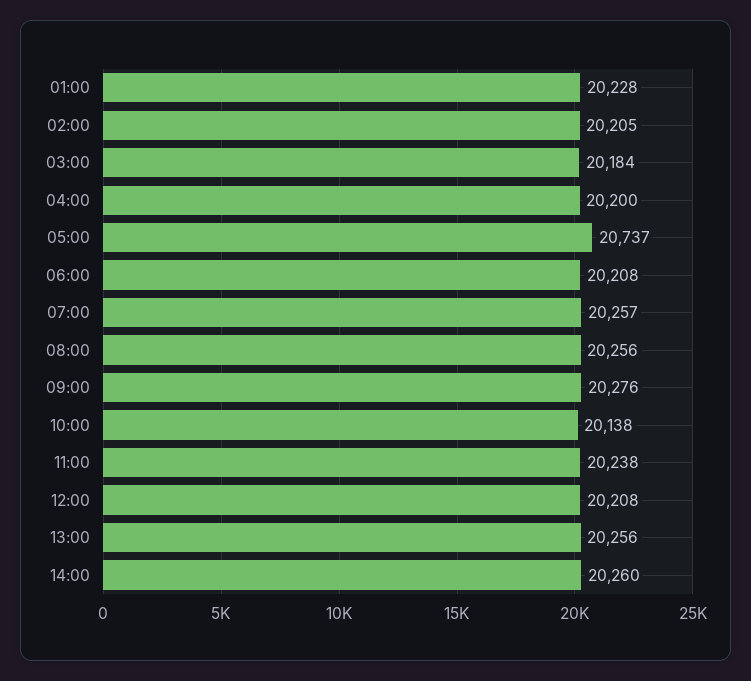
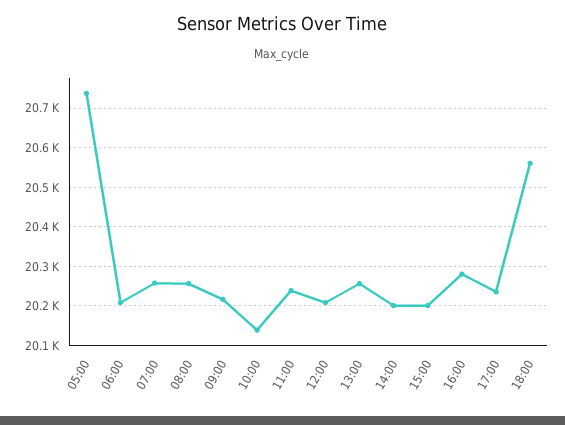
01:00: 20228 -> none
02:00: 20205 -> none
03:00: 20184 -> none
04:00: 20200 -> none
09:00: 20276 -> 20220
14:00: 20260 -> 20200
15:00: none -> 20200
16:00: none -> 20280
17:00: none -> 20240
18:00: none -> 20560

